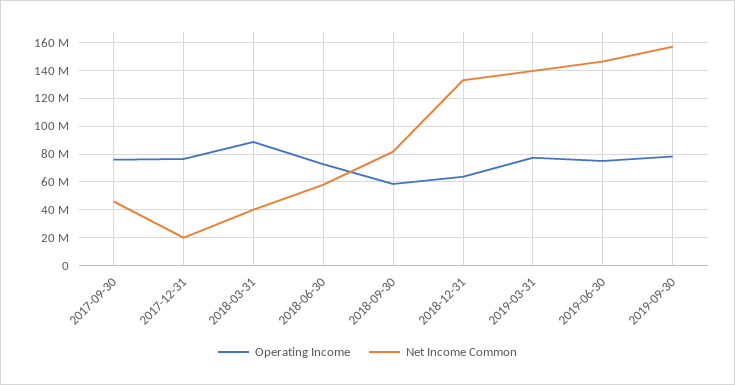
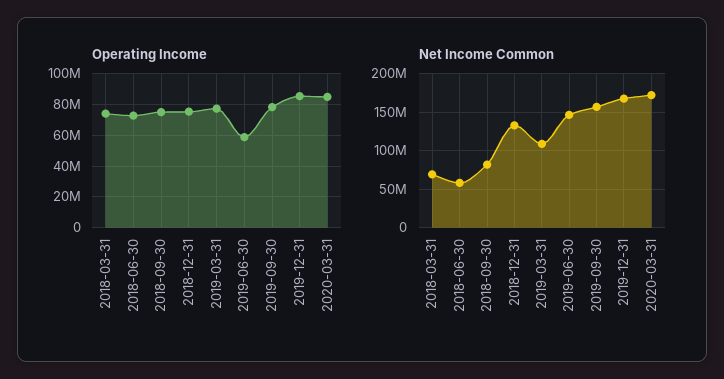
Operating Income, 2017-09-30: 75000000 -> none
Net Income Common, 2017-09-30: 45000000 -> none
Operating Income, 2017-12-31: 75000000 -> none
Net Income Common, 2017-12-31: 20000000 -> none
Operating Income, 2018-03-31: 90000000 -> 75000000
Net Income Common, 2018-03-31: 40000000 -> 70000000
Operating Income, 2018-09-30: 60000000 -> 75000000
Operating Income, 2018-12-31: 65000000 -> 75000000
Net Income Common, 2019-03-31: 140000000 -> 110000000
Operating Income, 2019-06-30: 75000000 -> 60000000
Operating Income, 2019-12-31: none -> 85000000
Operating Income, 2020-03-31: none -> 85000000
Net Income Common, 2019-12-31: none -> 170000000
Net Income Common, 2020-03-31: none -> 170000000

